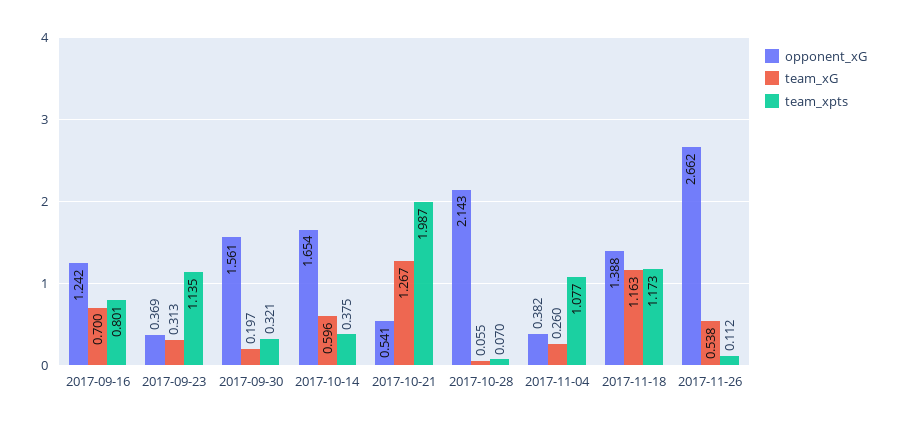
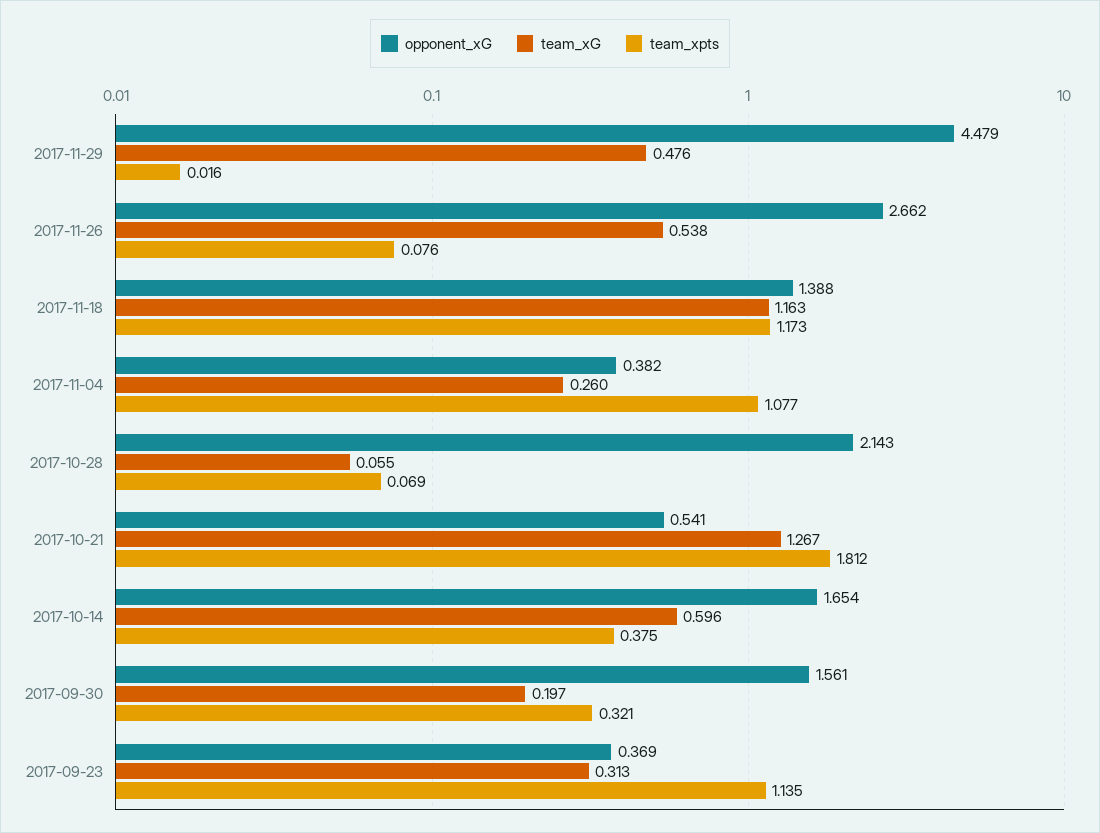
opponent_xG, 2017-09-16: 1.242 -> none
team_xG, 2017-09-16: 0.7 -> none
team_xpts, 2017-09-16: 0.801 -> none
team_xpts, 2017-10-21: 1.987 -> 1.812
team_xpts, 2017-10-28: 0.07 -> 0.069
team_xpts, 2017-11-26: 0.112 -> 0.076
opponent_xG, 2017-11-29: none -> 4.479
team_xG, 2017-11-29: none -> 0.476
team_xpts, 2017-11-29: none -> 0.016

